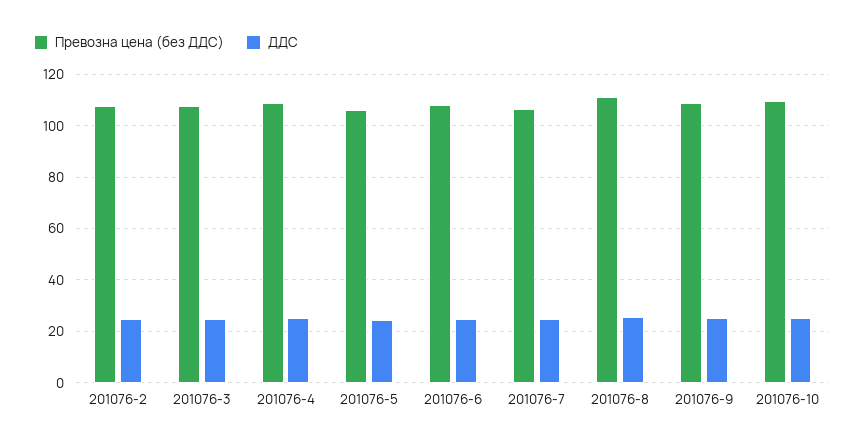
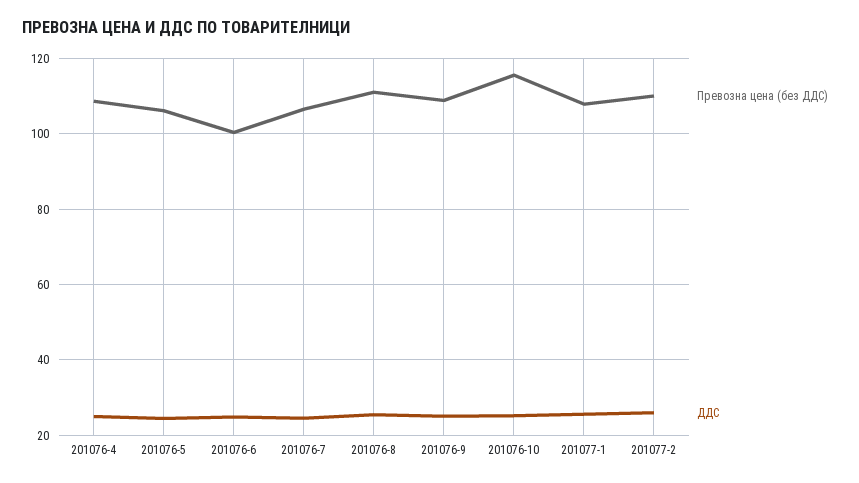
Превозна цена (без ДДС), 201076-2: 107.5 -> none
ДДС, 201076-2: 25 -> none
Превозна цена (без ДДС), 201076-3: 107.5 -> none
ДДС, 201076-3: 25 -> none
Превозна цена (без ДДС), 201076-6: 107.5 -> 100
Превозна цена (без ДДС), 201076-10: 110 -> 116
Превозна цена (без ДДС), 201077-1: none -> 108
ДДС, 201077-1: none -> 26
Превозна цена (без ДДС), 201077-2: none -> 110
ДДС, 201077-2: none -> 26

